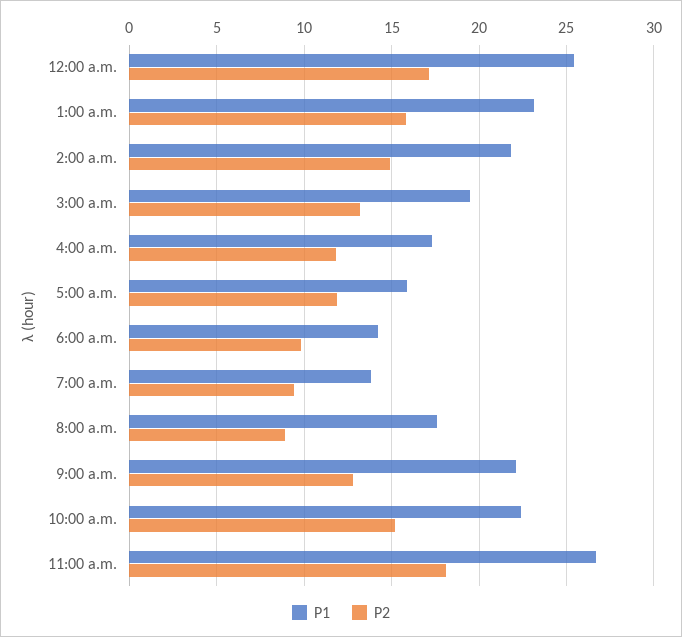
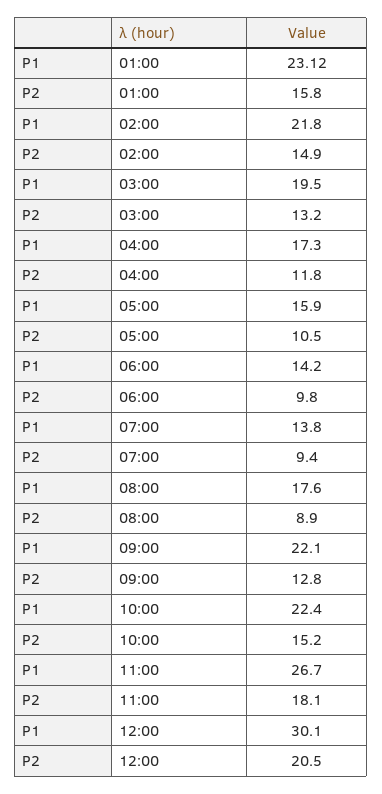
P1, 12:00 a.m.: 25.5 -> none
P2, 12:00 a.m.: 17 -> none
P2, 5:00 a.m.: 12 -> 10.5
P1, 12:00: none -> 30.1
P2, 12:00: none -> 20.5

